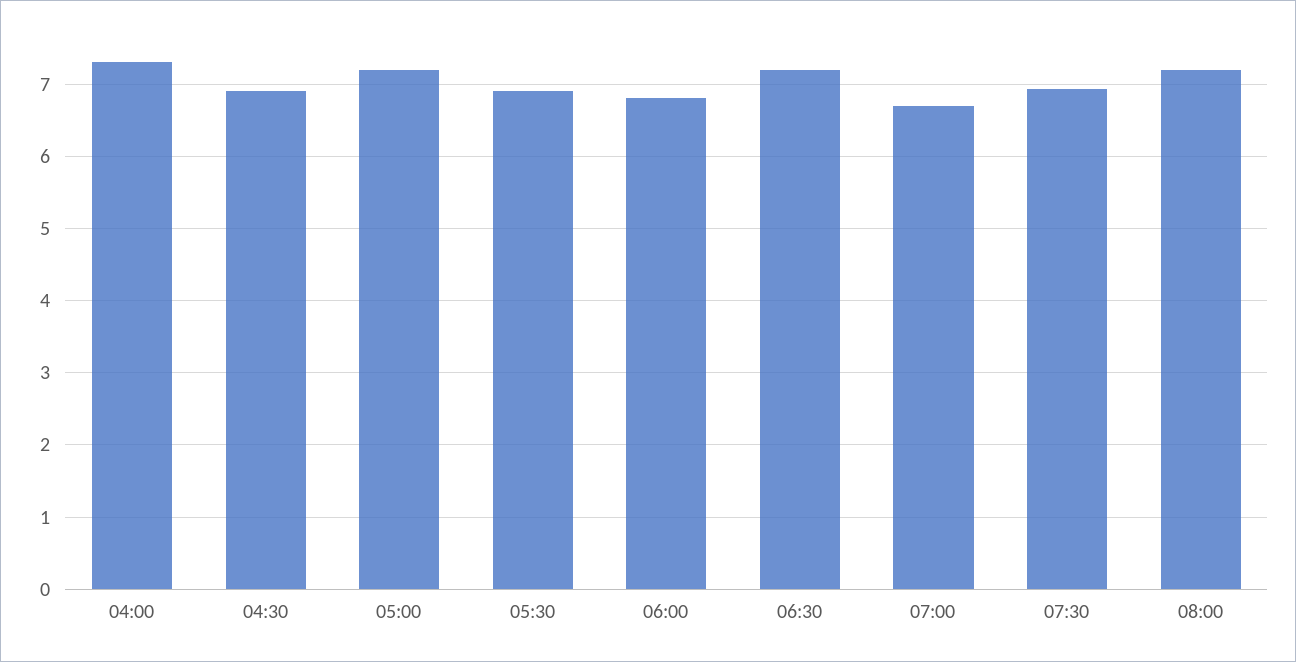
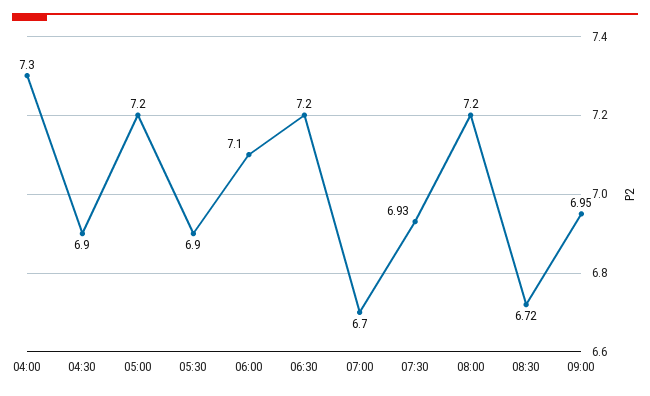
06:00: 6.8 -> 7.1
08:30: none -> 6.72
09:00: none -> 6.95

